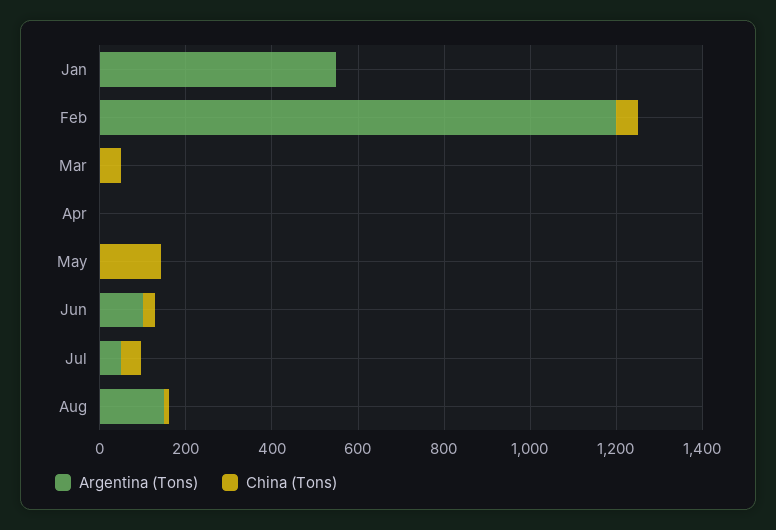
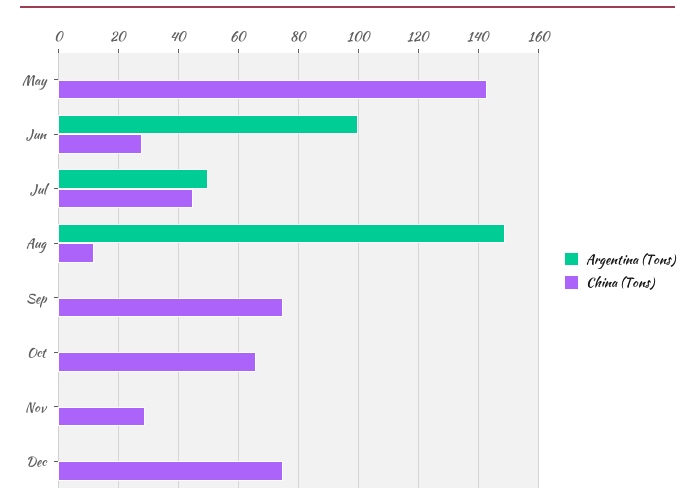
Argentina (Tons), Jan: 550 -> none
China (Tons), Jan: 0 -> none
Argentina (Tons), Feb: 1200 -> none
China (Tons), Feb: 50 -> none
Argentina (Tons), Mar: 0 -> none
China (Tons), Mar: 50 -> none
Argentina (Tons), Apr: 0 -> none
China (Tons), Apr: 0 -> none
Argentina (Tons), Sep: none -> 0
China (Tons), Sep: none -> 75
Argentina (Tons), Oct: none -> 0
China (Tons), Oct: none -> 65
Argentina (Tons), Nov: none -> 0
China (Tons), Nov: none -> 30
Argentina (Tons), Dec: none -> 0
China (Tons), Dec: none -> 75

